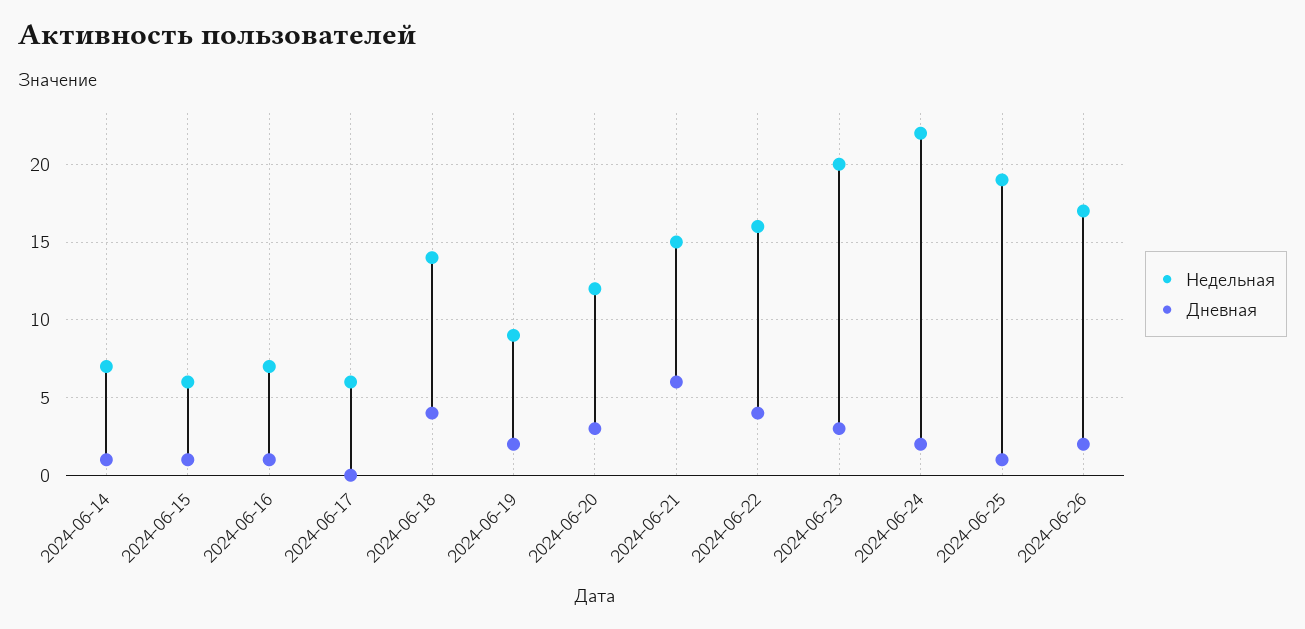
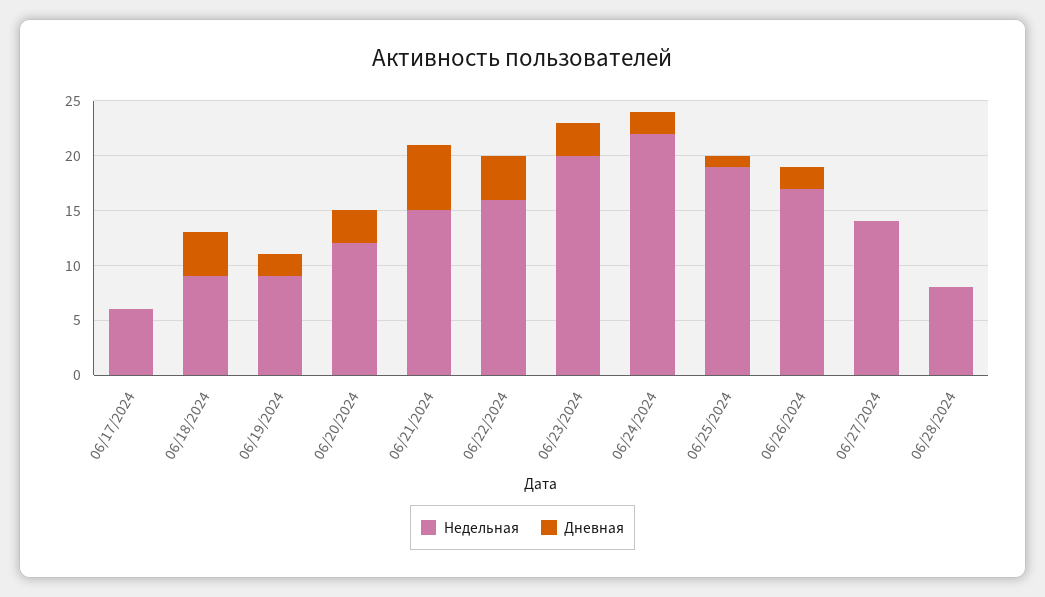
Недельная, 2024-06-14: 7 -> none
Дневная, 2024-06-14: 1 -> none
Недельная, 2024-06-15: 6 -> none
Дневная, 2024-06-15: 1 -> none
Недельная, 2024-06-16: 7 -> none
Дневная, 2024-06-16: 1 -> none
Недельная, 2024-06-18: 14 -> 9
Недельная, 06/27/2024: none -> 14
Дневная, 06/27/2024: none -> 0
Недельная, 06/28/2024: none -> 8
Дневная, 06/28/2024: none -> 0

